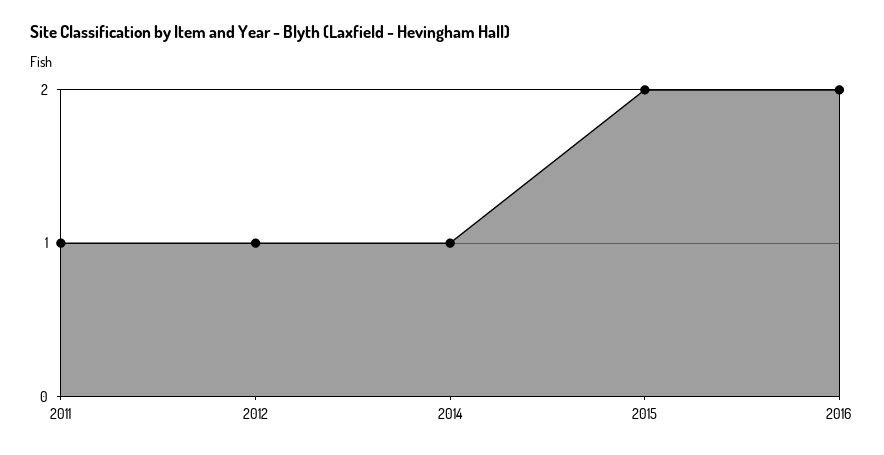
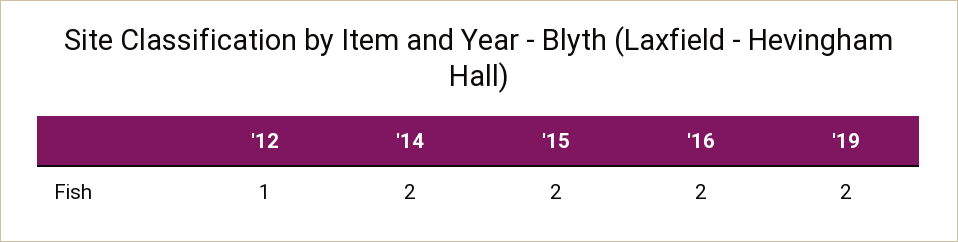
2011: 1 -> none
2014: 1 -> 2
'19: none -> 2

